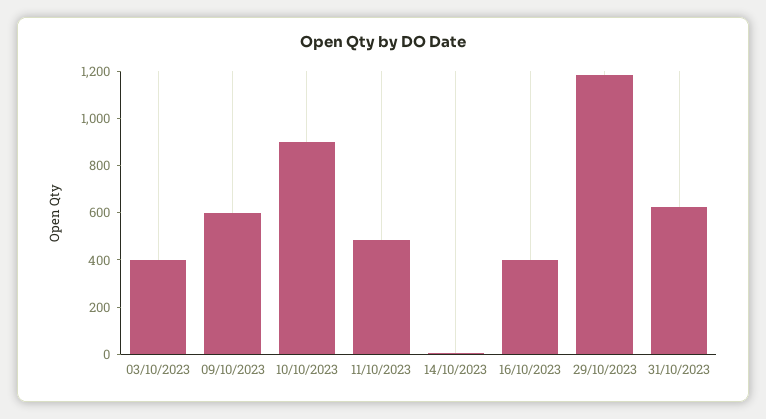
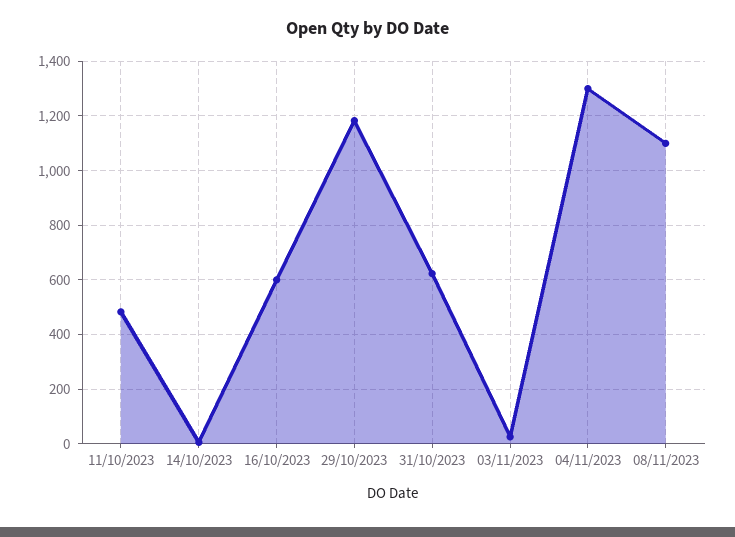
03/10/2023: 400 -> none
09/10/2023: 600 -> none
10/10/2023: 900 -> none
16/10/2023: 400 -> 600
03/11/2023: none -> 25
04/11/2023: none -> 1300
08/11/2023: none -> 1100

